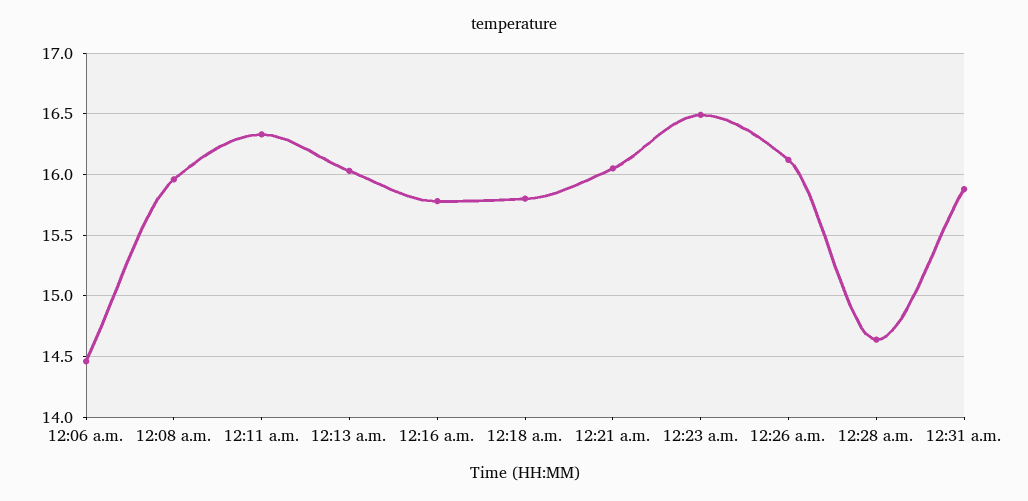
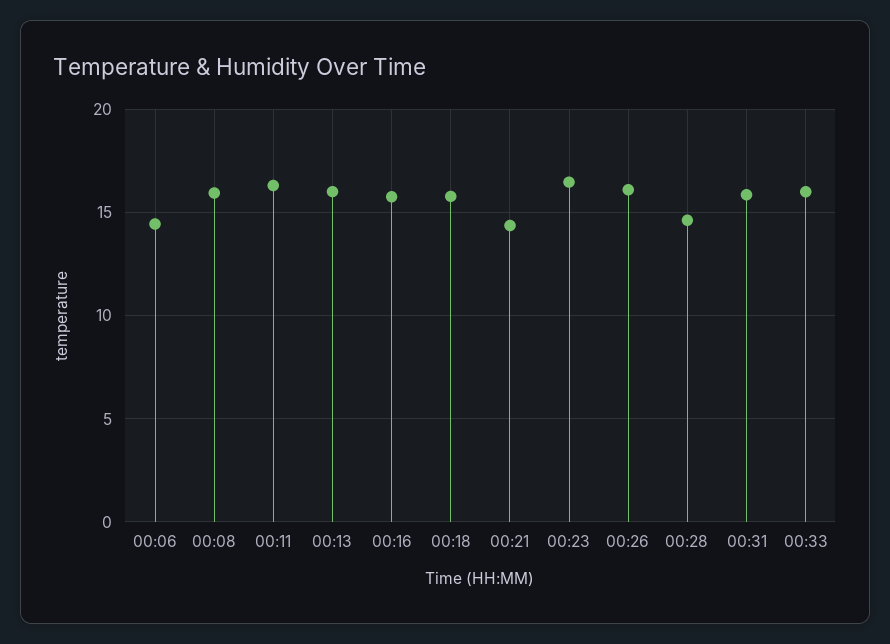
12:21 a.m.: 16.05 -> 14.5
00:33: none -> 16

